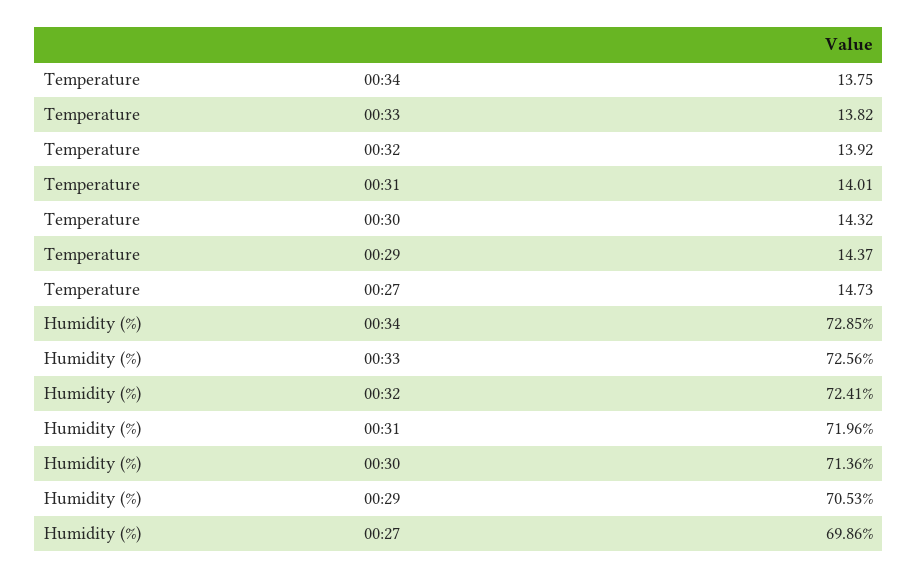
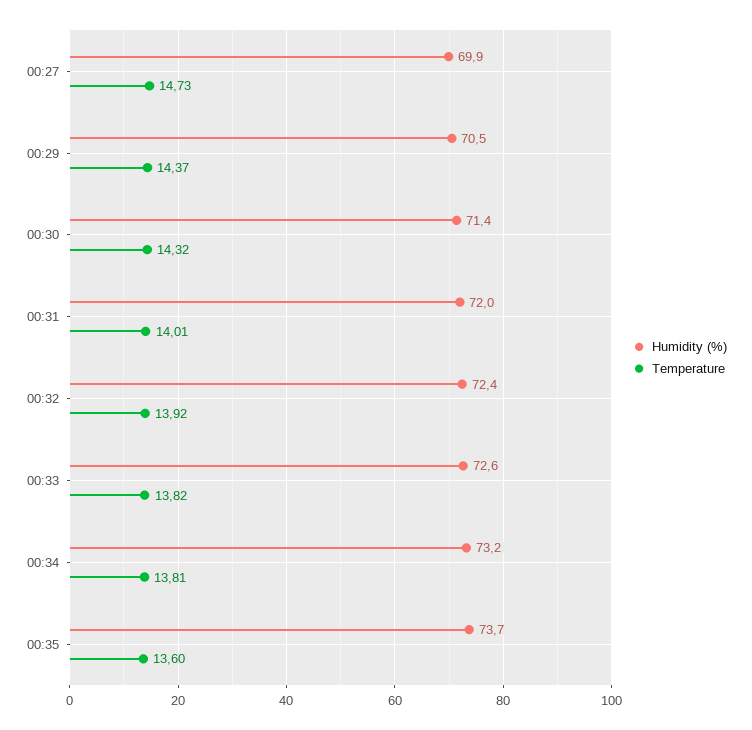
Temperature, 00:34: 13.75 -> 13.81
Humidity (%), 00:34: 72.85 -> 73.2
Humidity (%), 00:35: none -> 73.7
Temperature, 00:35: none -> 13.6

